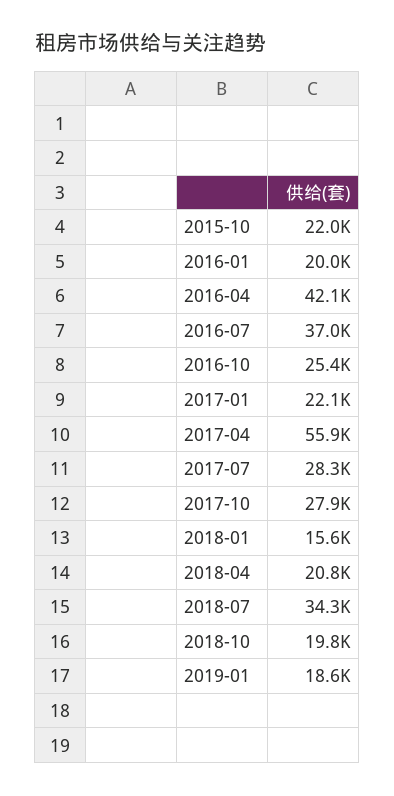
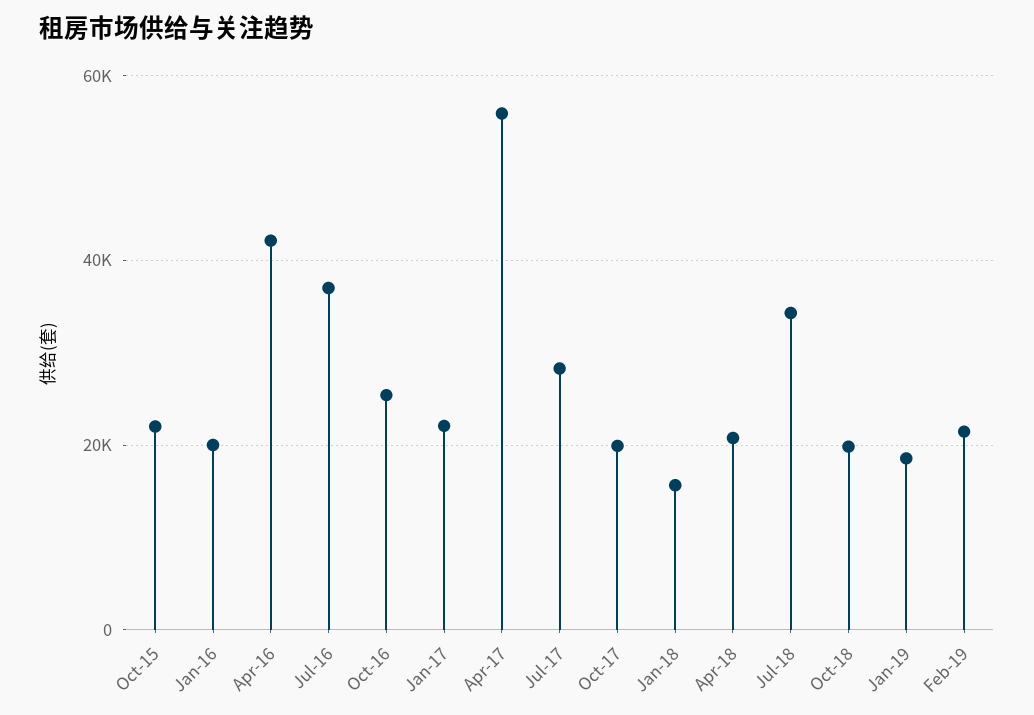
2017-10: 27900 -> 20000
Feb-19: none -> 22000

